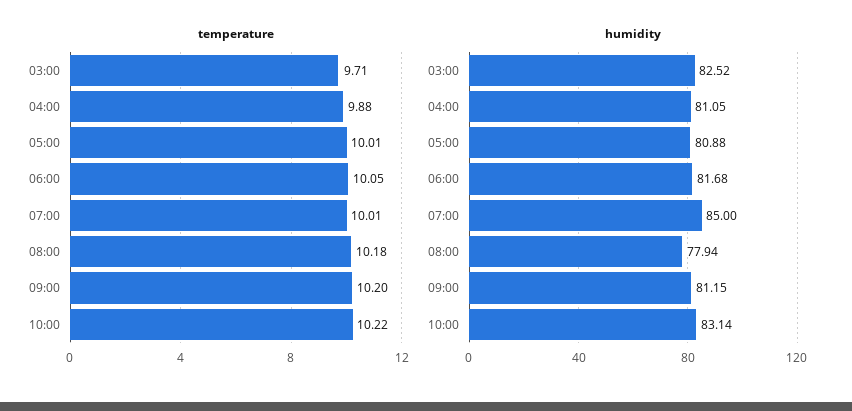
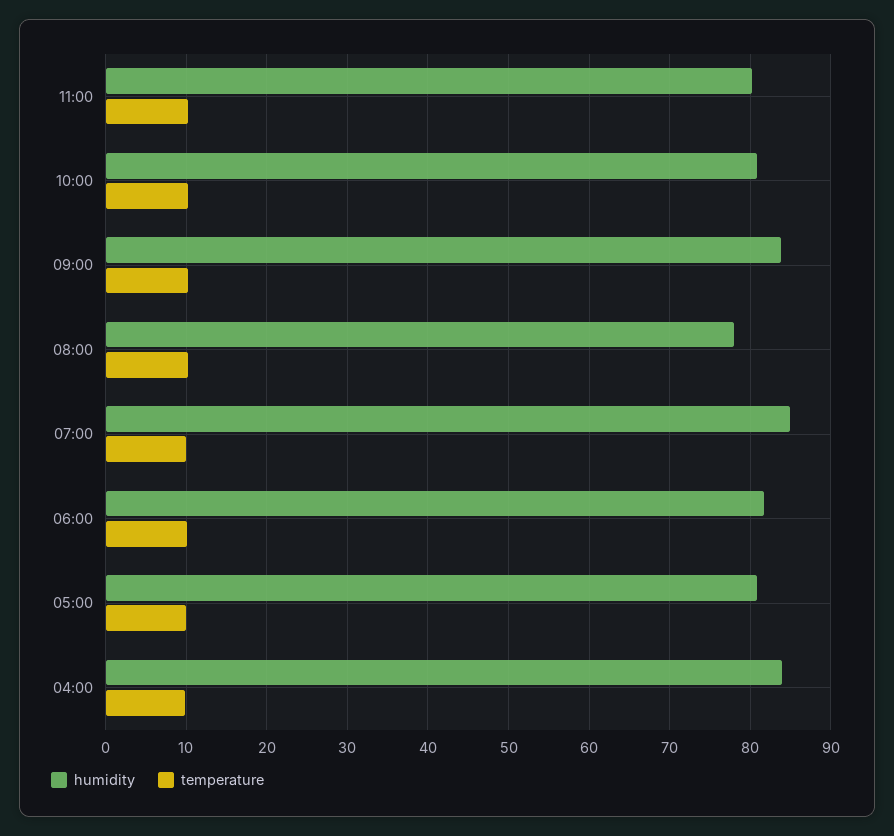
temperature, 03:00: 9.71 -> none
humidity, 03:00: 82.52 -> none
humidity, 04:00: 81.05 -> 84
humidity, 09:00: 81.15 -> 84
humidity, 10:00: 83.14 -> 81
humidity, 11:00: none -> 80
temperature, 11:00: none -> 10

